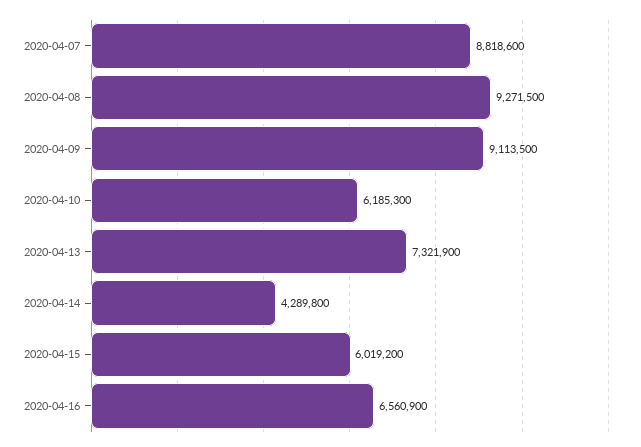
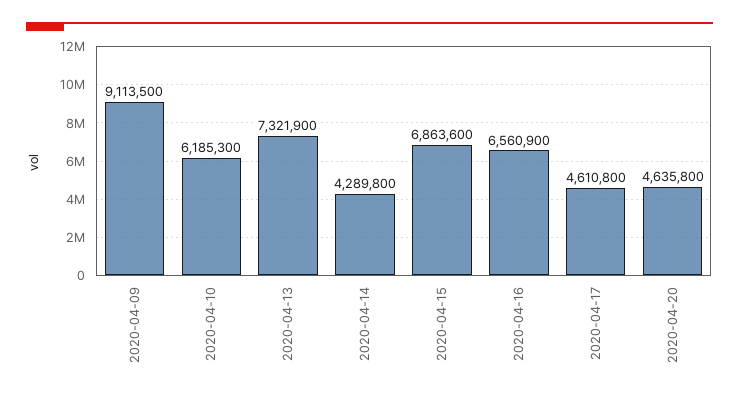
2020-04-07: 8818600 -> none
2020-04-08: 9271500 -> none
2020-04-15: 6019200 -> 6863600
2020-04-17: none -> 4610800
2020-04-20: none -> 4635800

